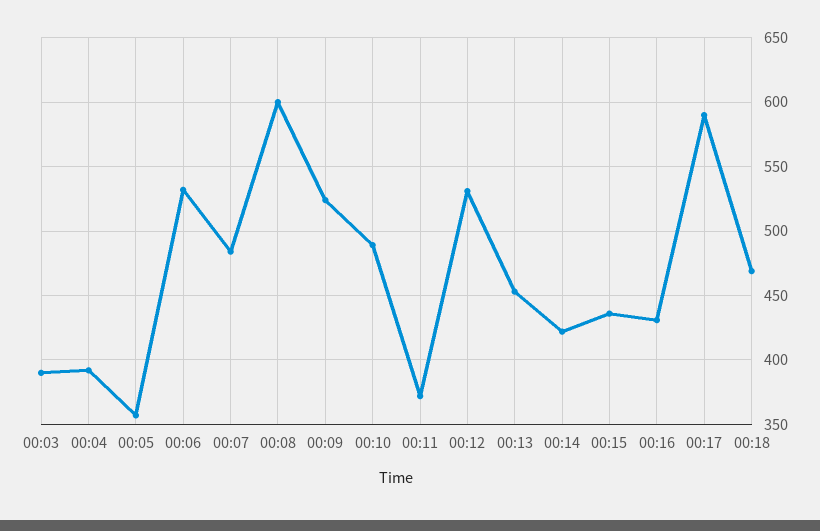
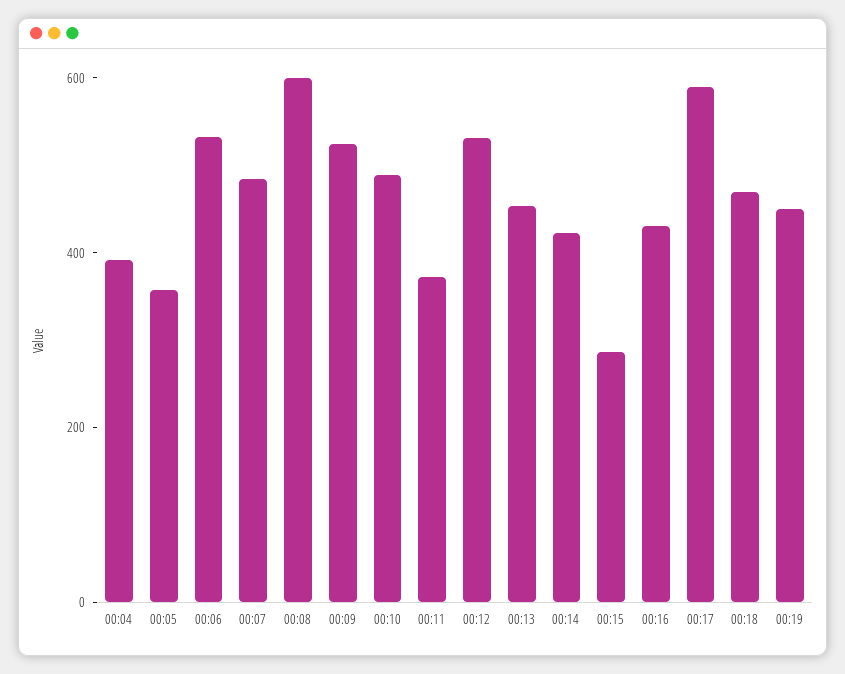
00:03: 390 -> none
00:15: 435 -> 300
00:19: none -> 450

